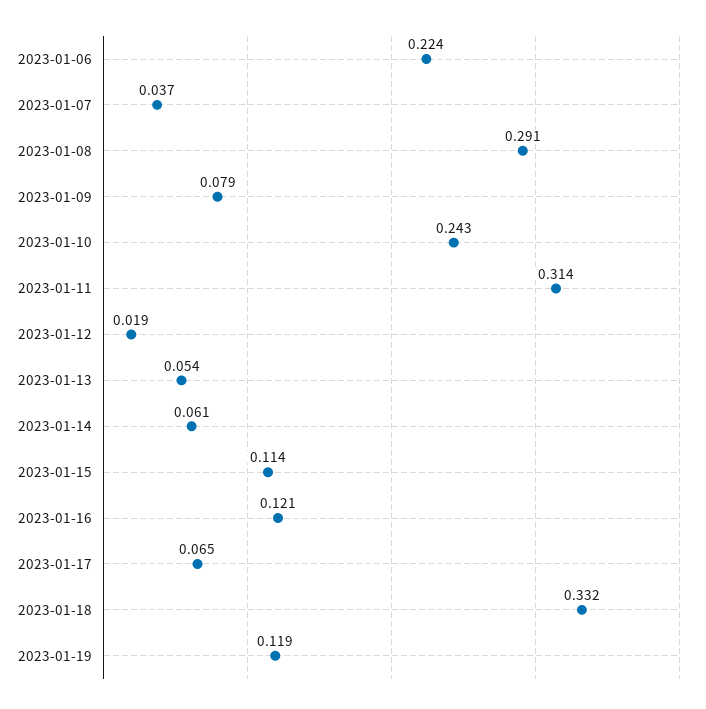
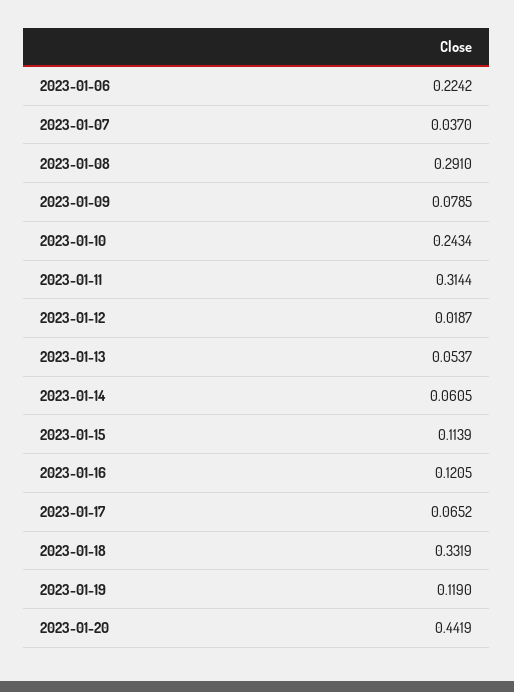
2023-01-20: none -> 0.4419

